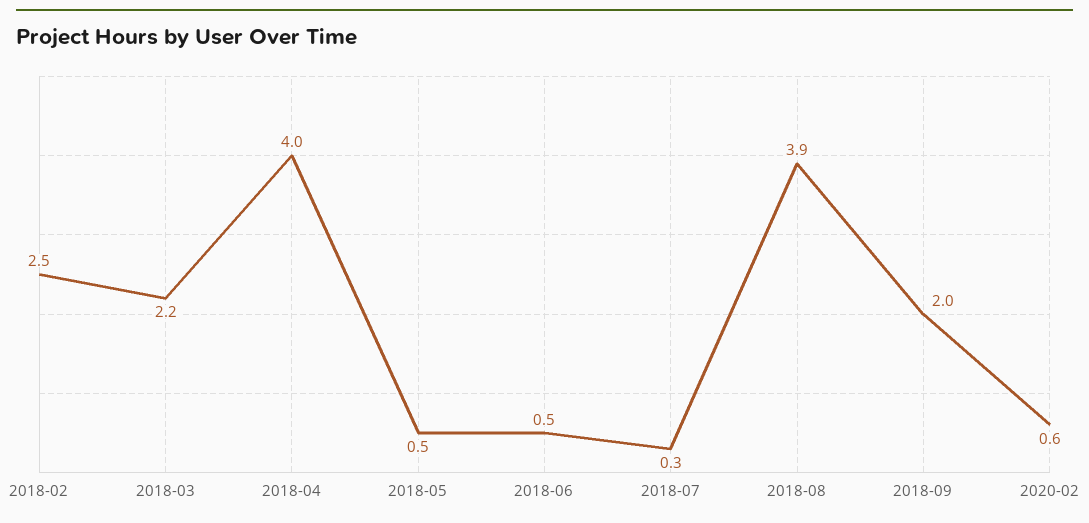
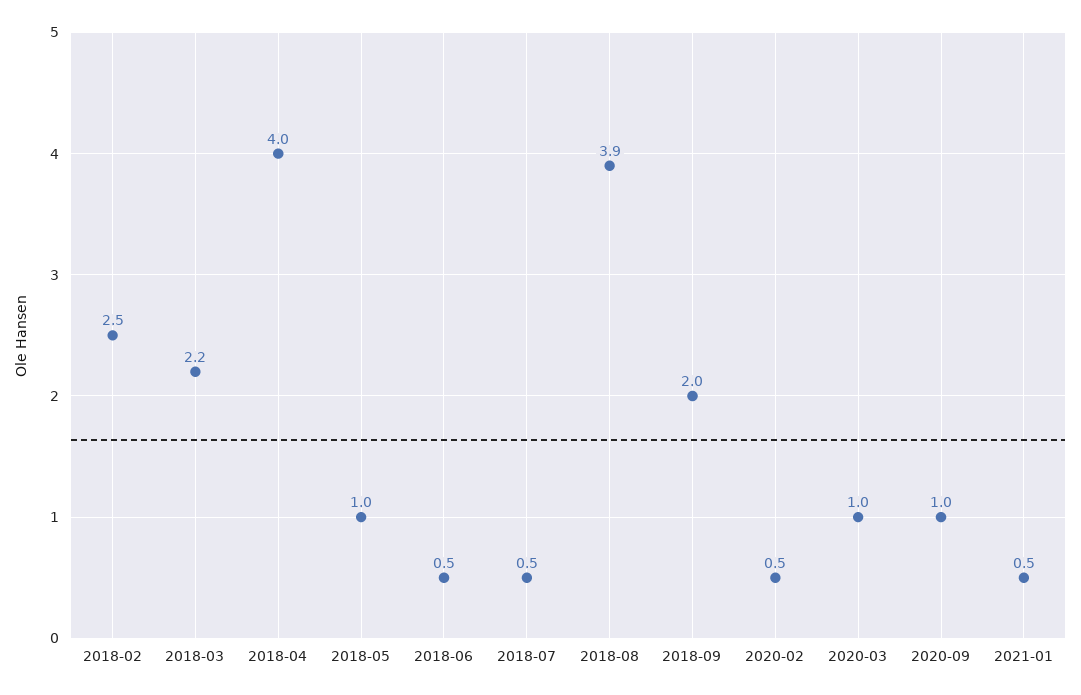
2018-05: 0.5 -> 1
2018-07: 0.3 -> 0.5
2020-02: 0.6 -> 0.5
2020-03: none -> 1
2020-09: none -> 1
2021-01: none -> 0.5

